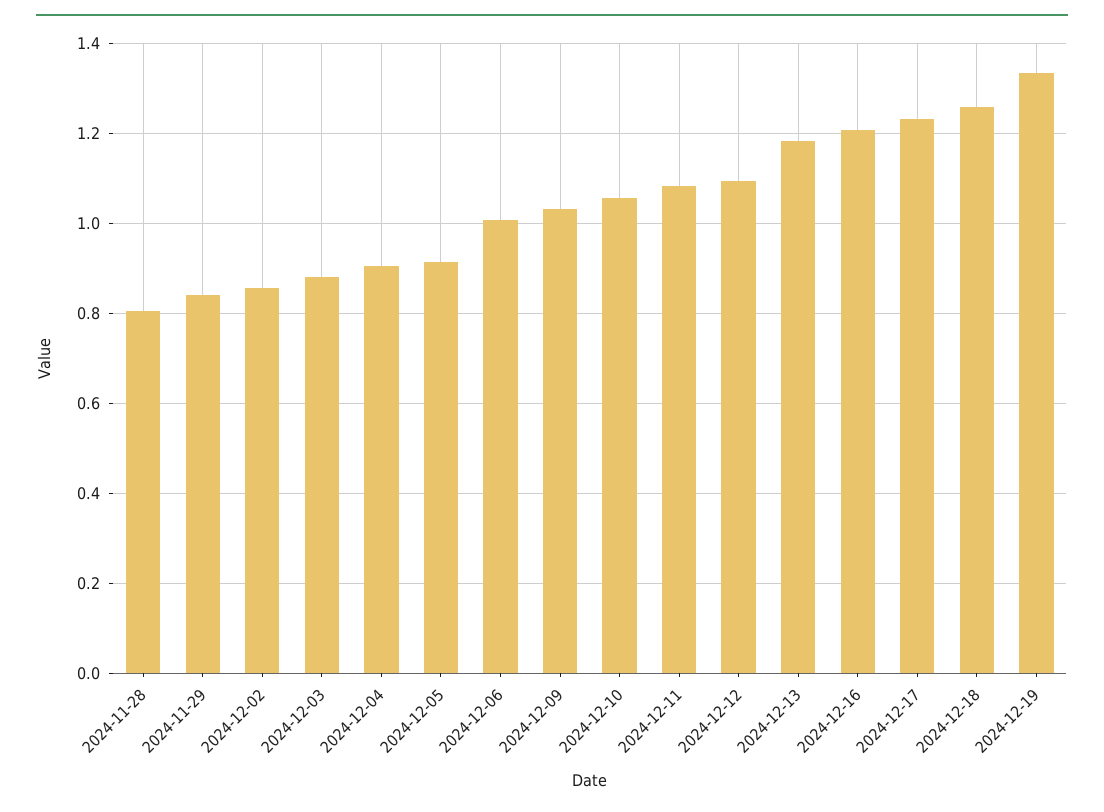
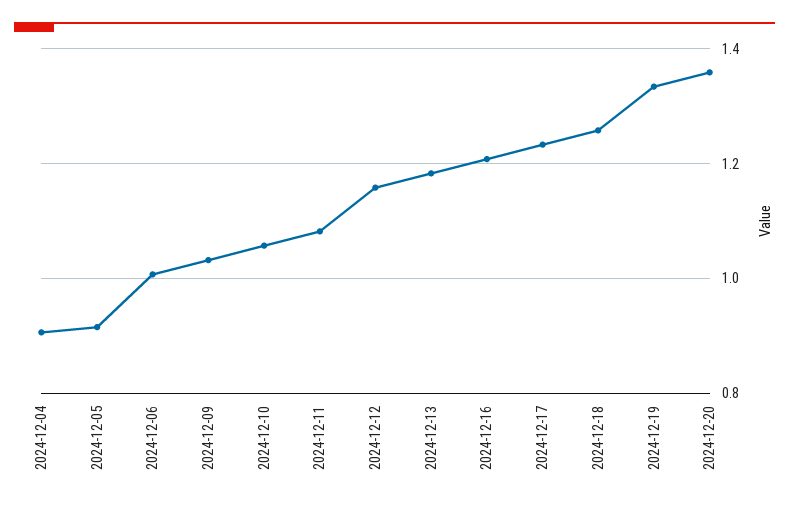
2024-11-28: 0.8 -> none
2024-11-29: 0.84 -> none
2024-12-02: 0.86 -> none
2024-12-03: 0.88 -> none
2024-12-12: 1.1 -> 1.16
2024-12-20: none -> 1.36

